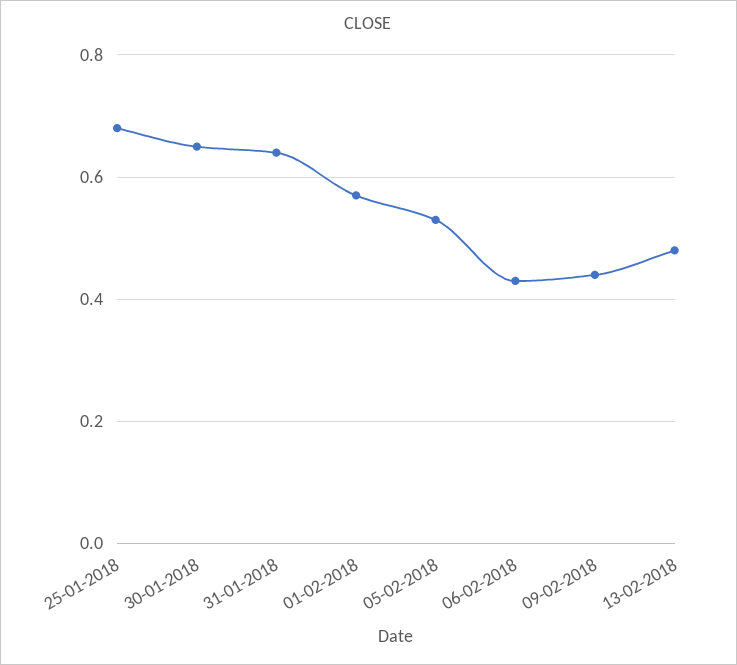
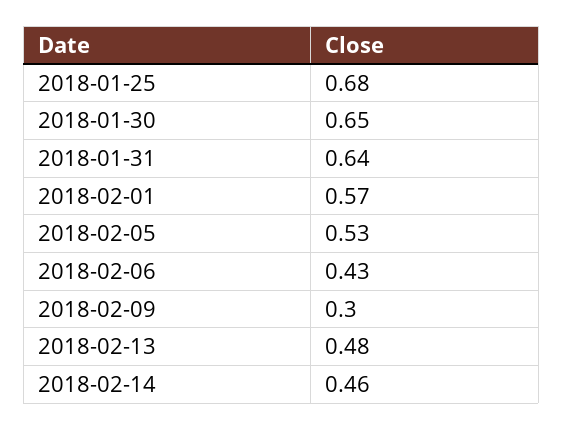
09-02-2018: 0.45 -> 0.3
2018-02-14: none -> 0.46

